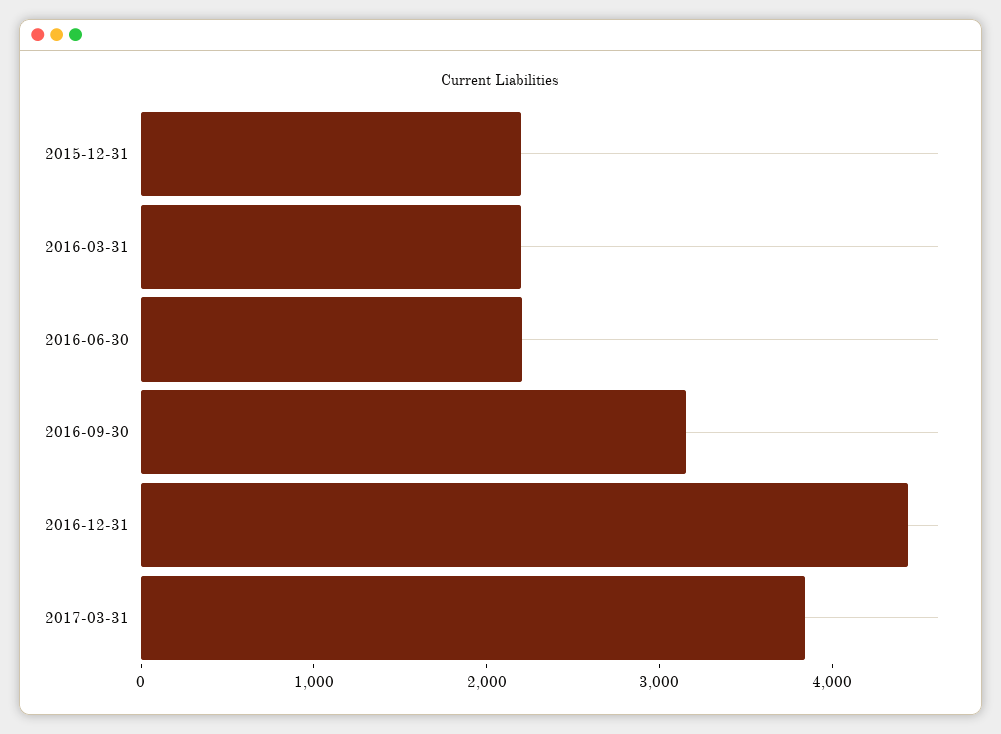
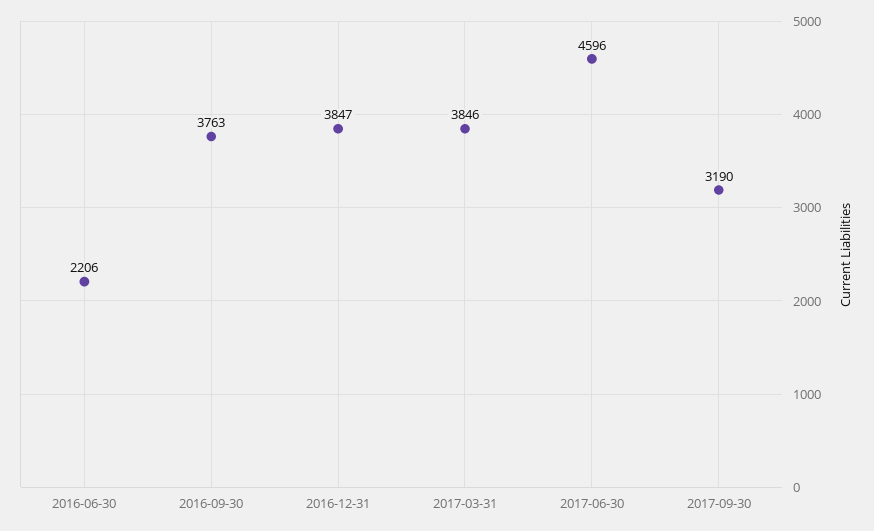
2015-12-31: 2200 -> none
2016-03-31: 2200 -> none
2016-09-30: 3200 -> 3763
2016-12-31: 4400 -> 3847
2017-06-30: none -> 4596
2017-09-30: none -> 3190

